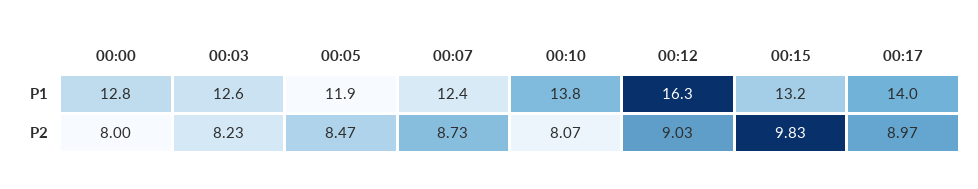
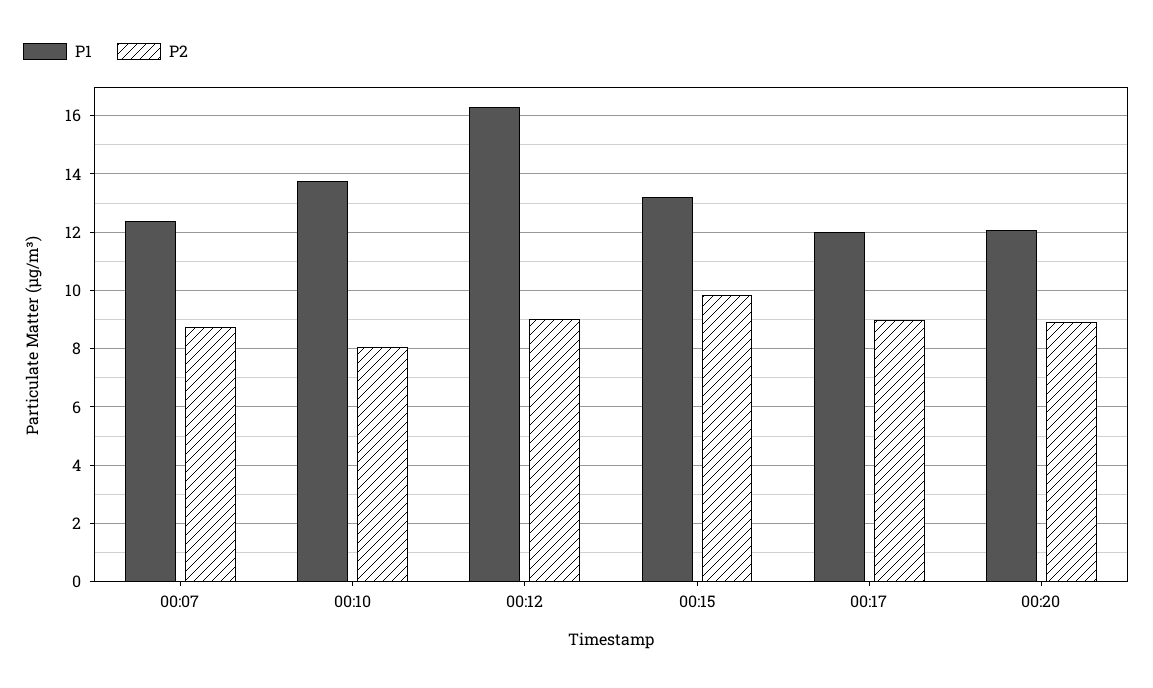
P1, 00:00: 12.8 -> none
P1, 00:03: 12.6 -> none
P1, 00:05: 11.9 -> none
P1, 00:17: 14 -> 12
P2, 00:00: 8 -> none
P2, 00:03: 8.23 -> none
P2, 00:05: 8.47 -> none
P1, 00:20: none -> 12
P2, 00:20: none -> 9

